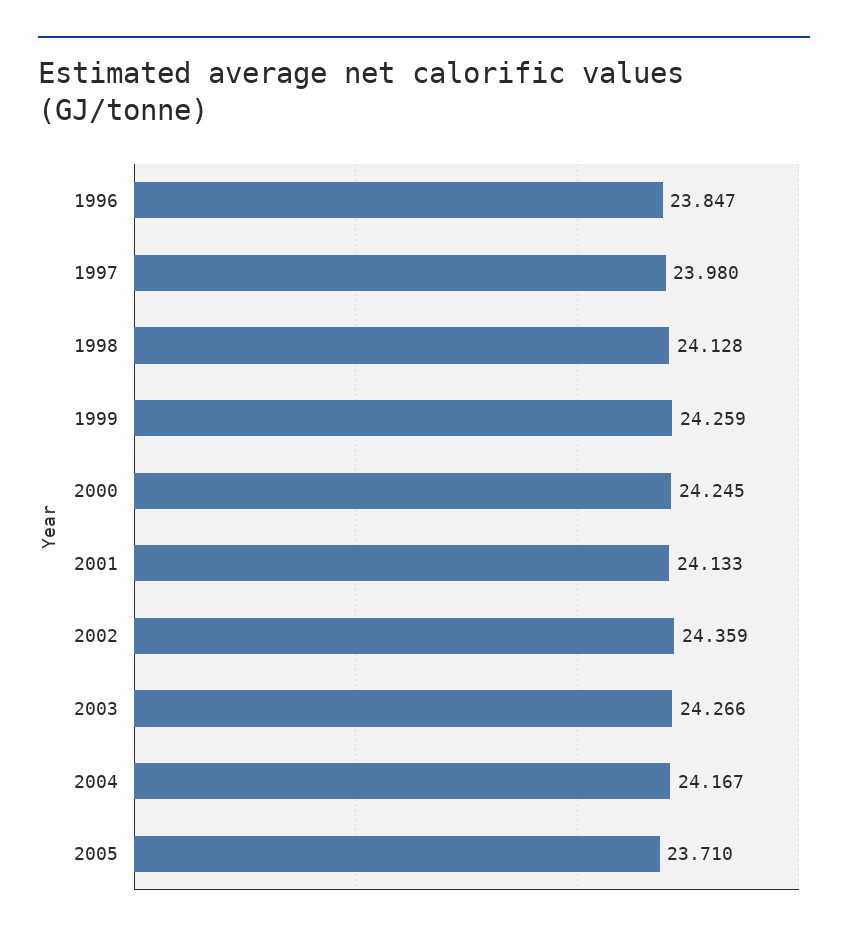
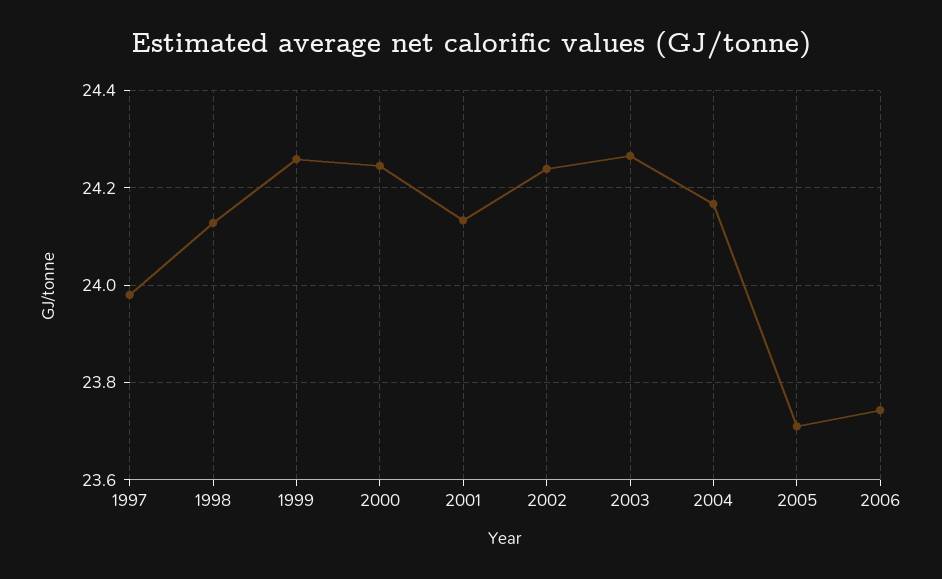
1996: 23.847 -> none
2002: 24.359 -> 24.24
2006: none -> 23.74

